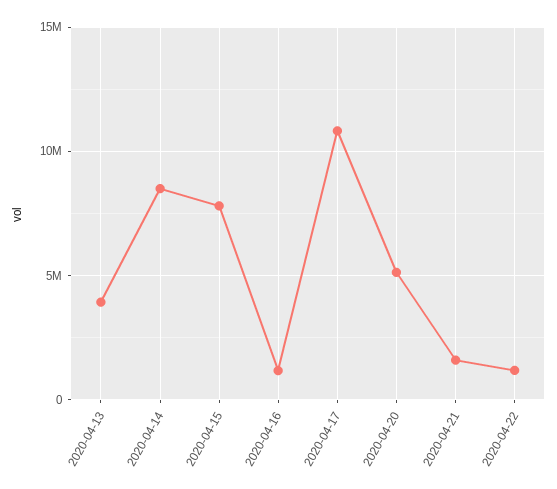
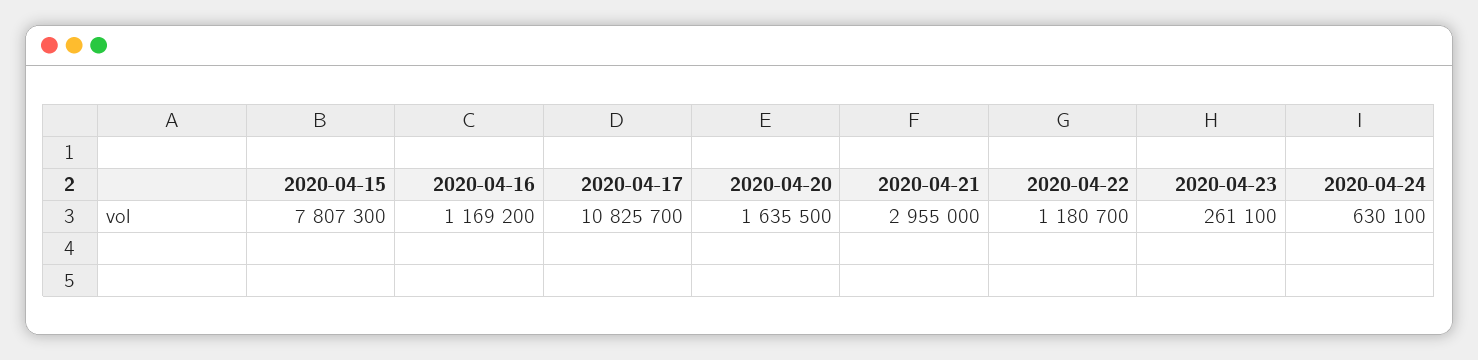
2020-04-13: 4000000 -> none
2020-04-14: 8500000 -> none
2020-04-20: 5000000 -> 1635500
2020-04-21: 1500000 -> 2955000
2020-04-23: none -> 261100
2020-04-24: none -> 630100

